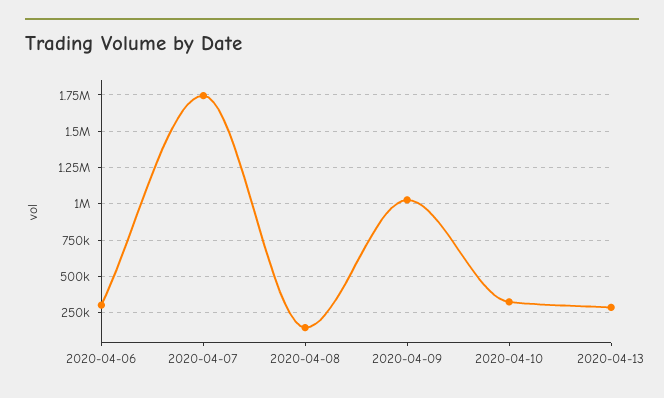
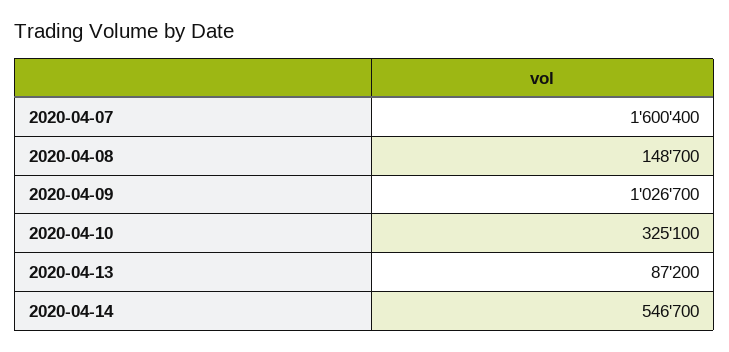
2020-04-06: 300000 -> none
2020-04-07: 1750000 -> 1600400
2020-04-13: 300000 -> 87200
2020-04-14: none -> 546700

